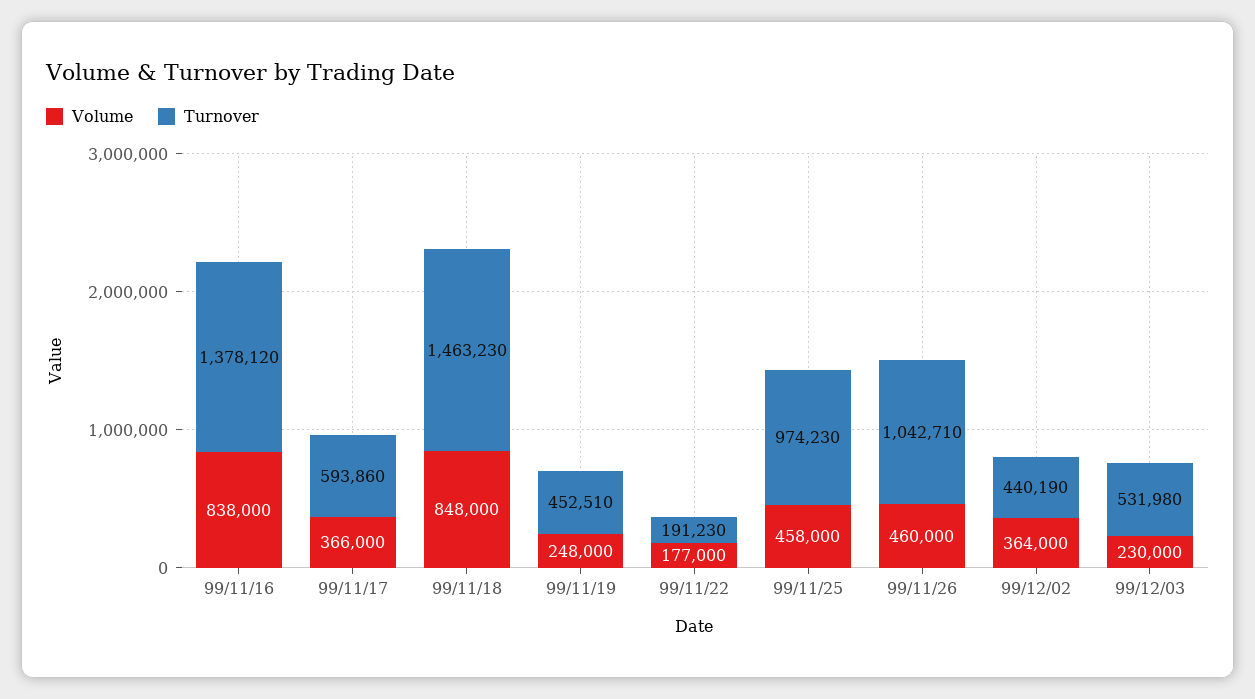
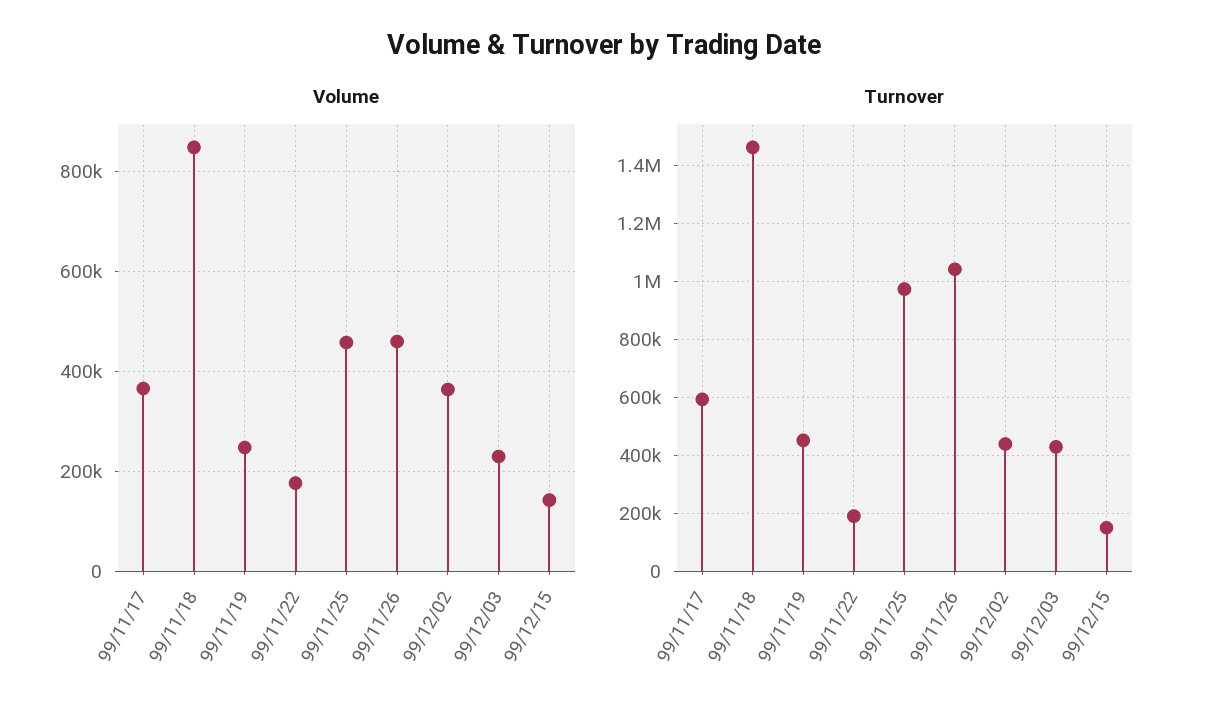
Volume, 99/11/16: 838000 -> none
Turnover, 99/11/16: 1378120 -> none
Turnover, 99/12/03: 531980 -> 425000
Volume, 99/12/15: none -> 140000
Turnover, 99/12/15: none -> 150000

